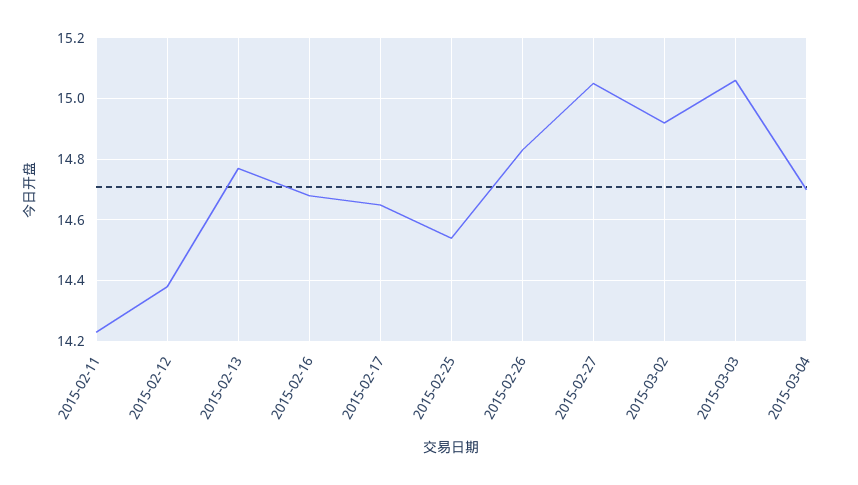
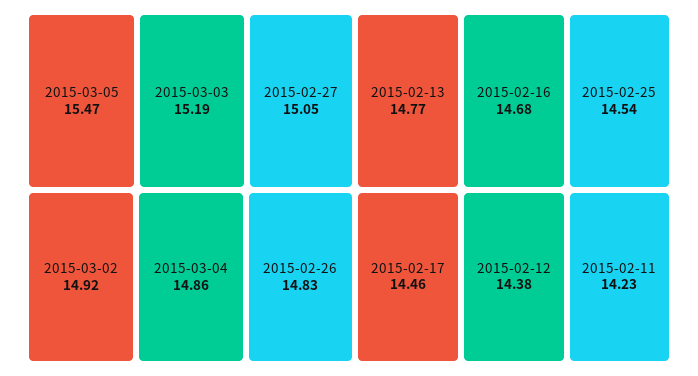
2015-02-17: 14.65 -> 14.46
2015-03-03: 15.05 -> 15.19
2015-03-04: 14.7 -> 14.86
2015-03-05: none -> 15.47

